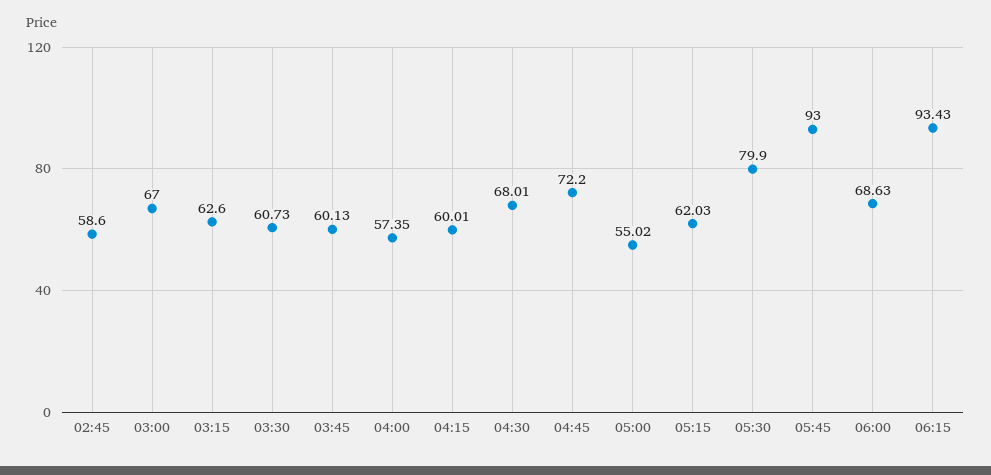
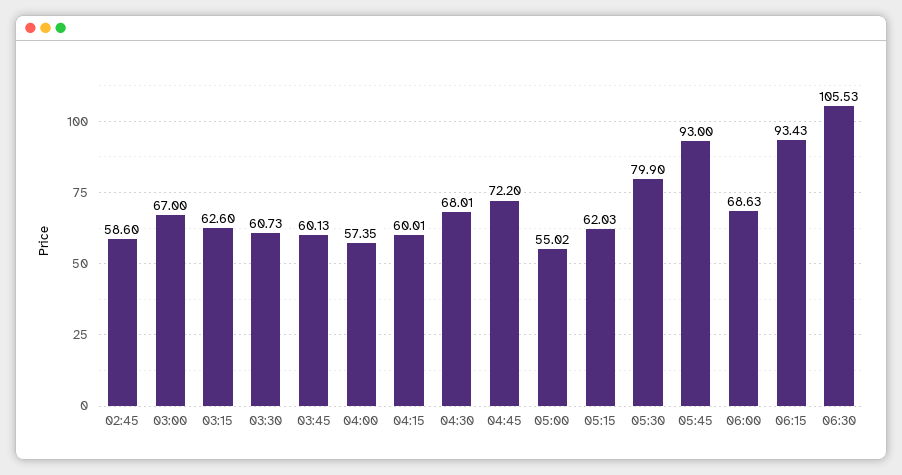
06:30: none -> 105.53

